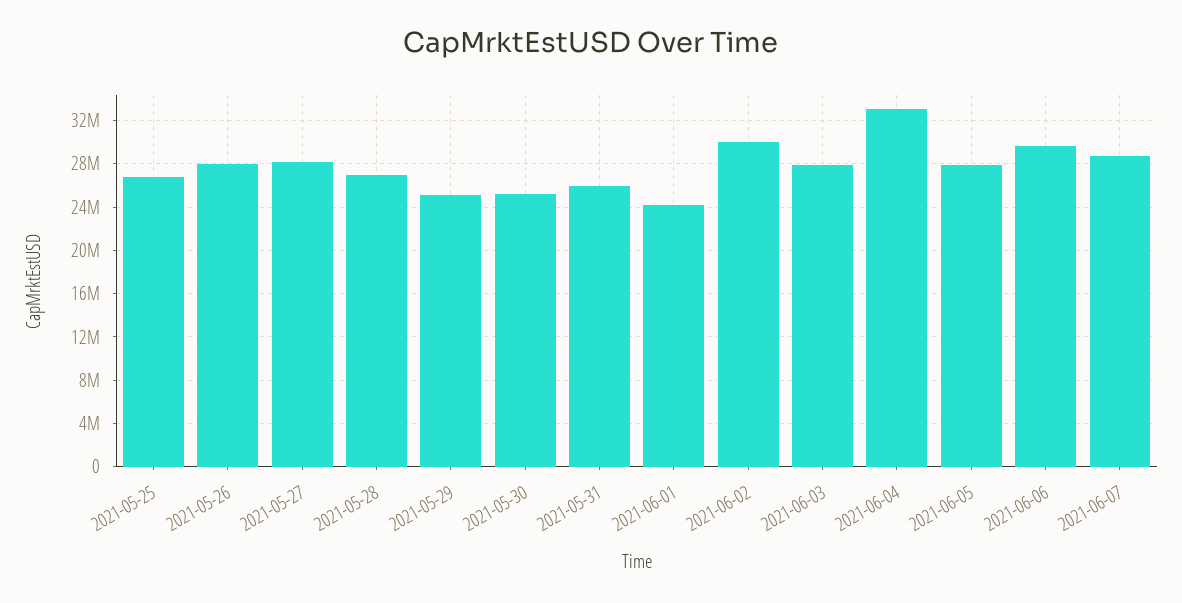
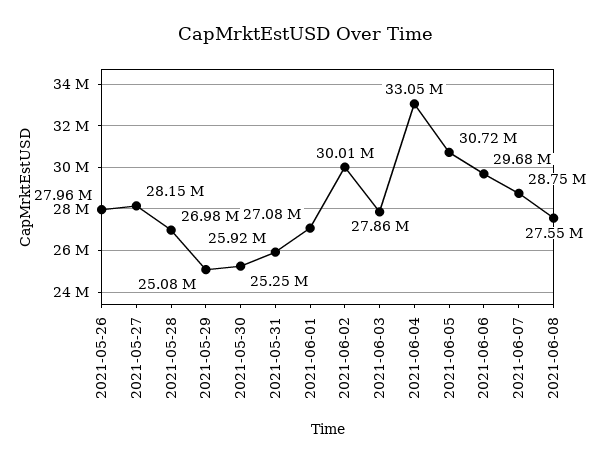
2021-05-25: 27000000 -> none
2021-06-01: 24000000 -> 27080000
2021-06-05: 28000000 -> 30720000
2021-06-08: none -> 27550000

